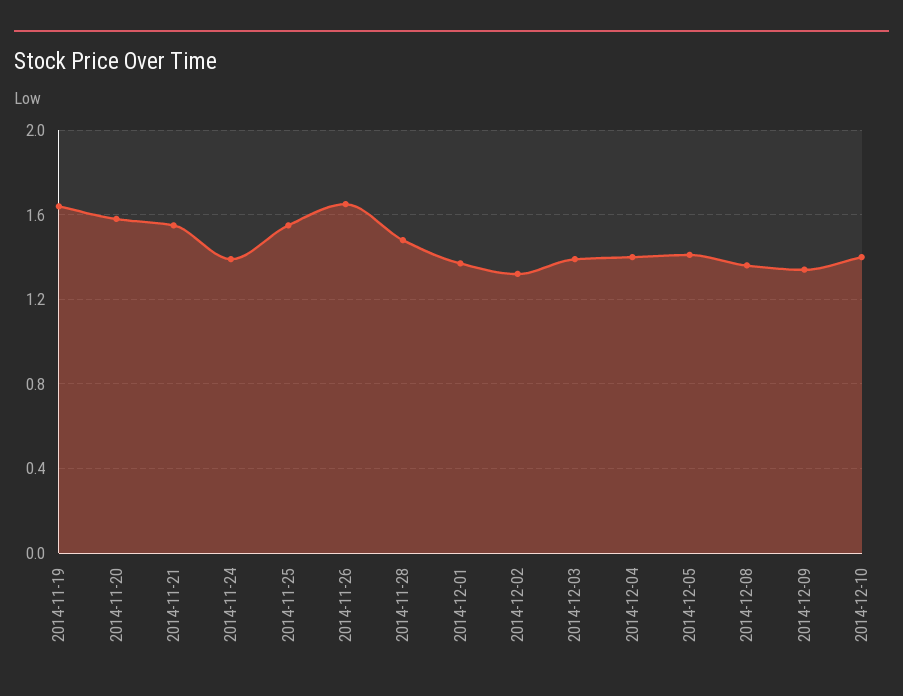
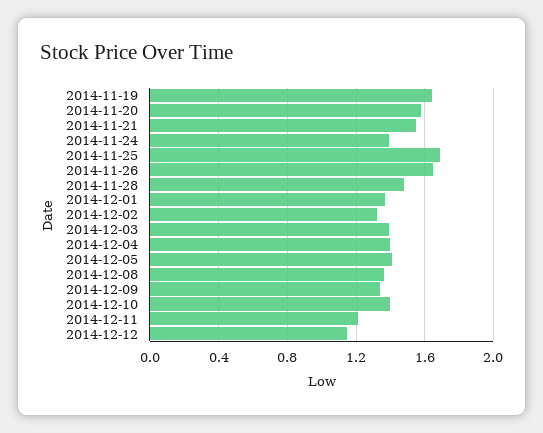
2014-11-25: 1.55 -> 1.7
2014-12-11: none -> 1.2
2014-12-12: none -> 1.15

